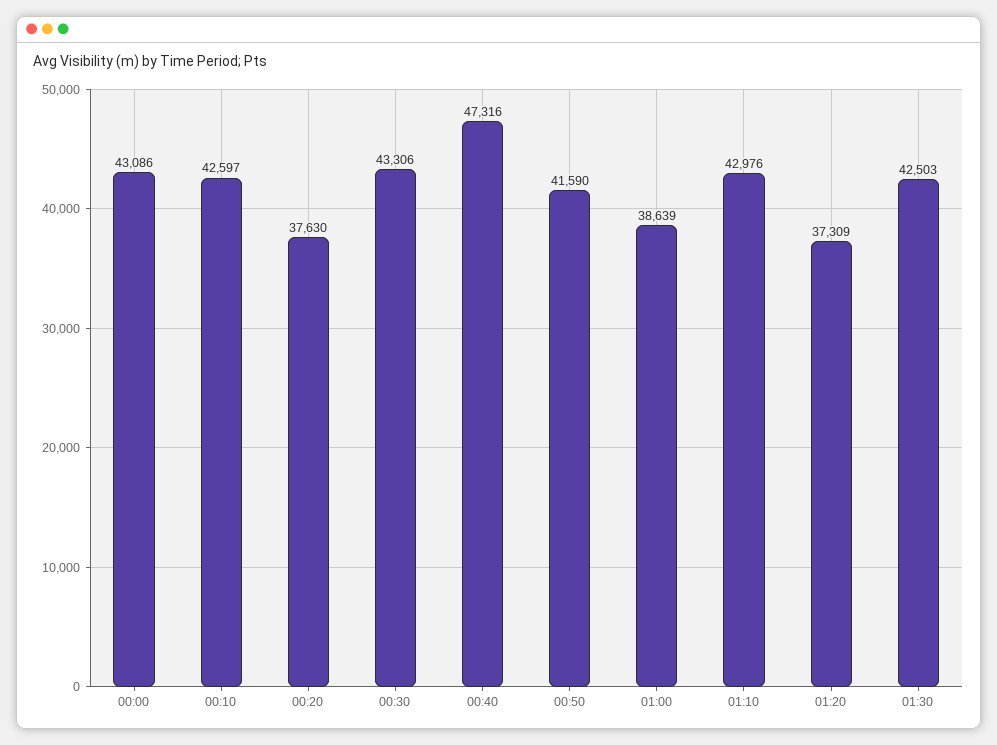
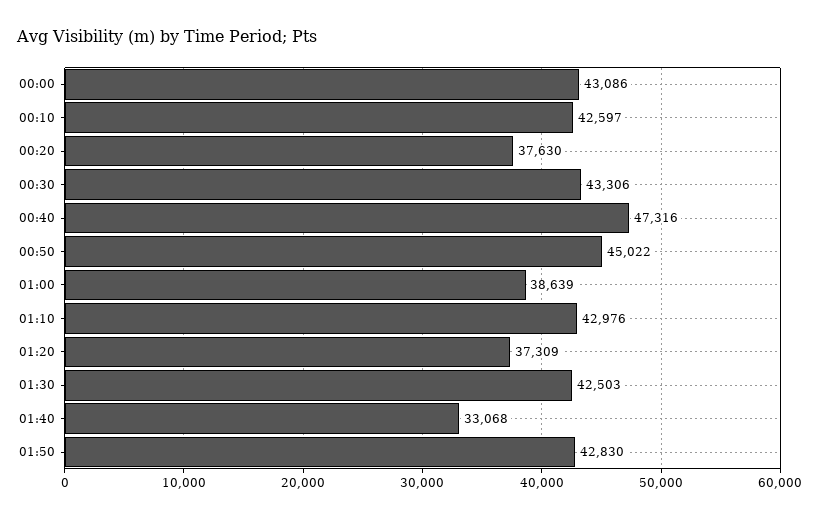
00:50: 41590 -> 45022
01:40: none -> 33068
01:50: none -> 42830

